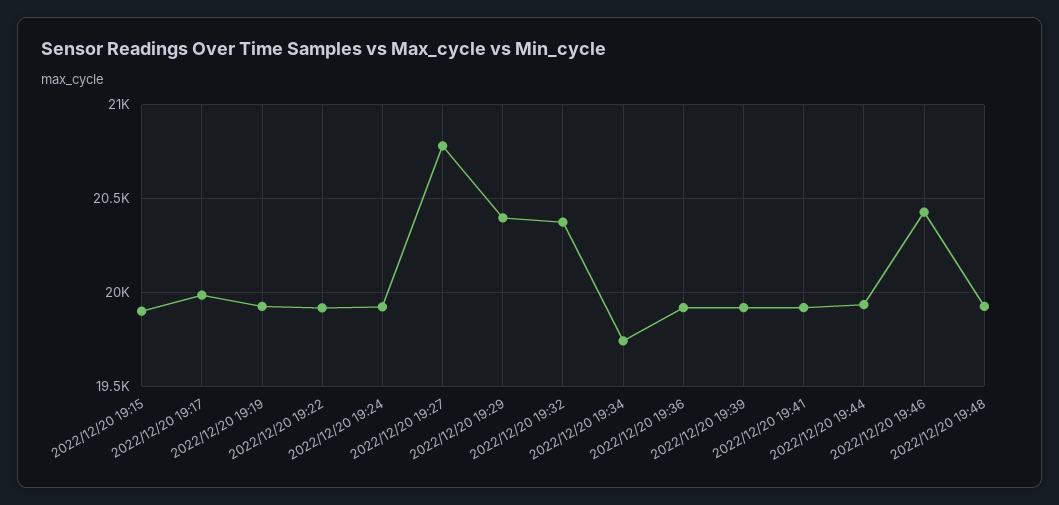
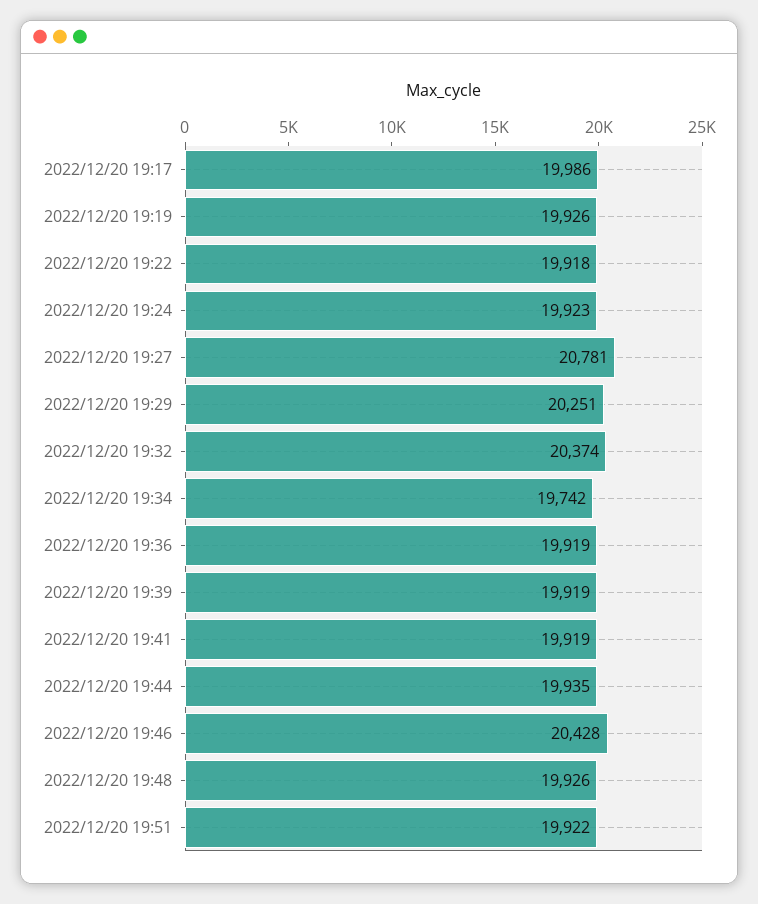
2022/12/20 19:15: 19900 -> none
2022/12/20 19:29: 20400 -> 20251
2022/12/20 19:51: none -> 19922

